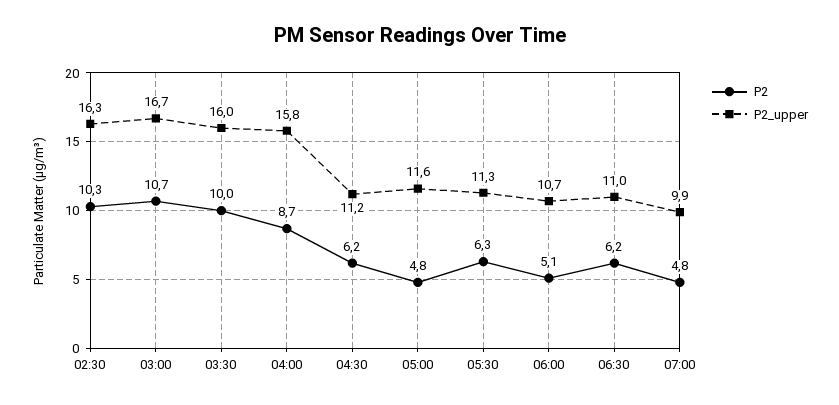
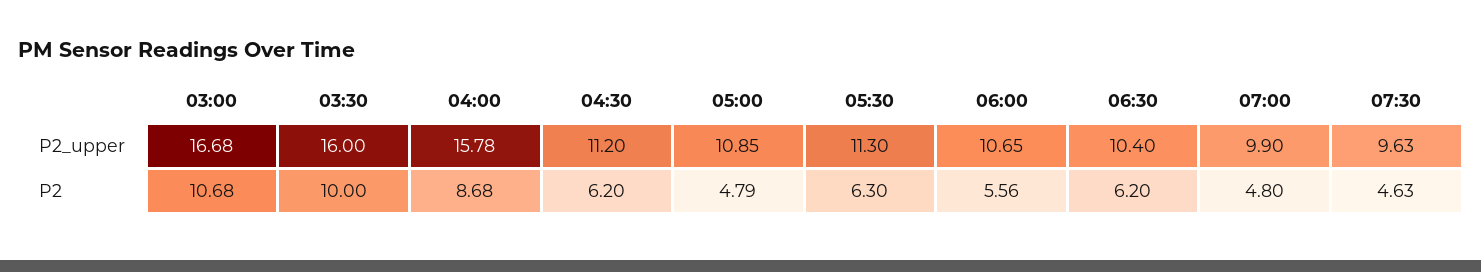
P2, 02:30: 10.3 -> none
P2_upper, 02:30: 16.3 -> none
P2_upper, 05:00: 11.6 -> 10.85
P2, 06:00: 5.1 -> 5.56
P2_upper, 06:30: 11 -> 10.4
P2_upper, 07:30: none -> 9.63
P2, 07:30: none -> 4.63

